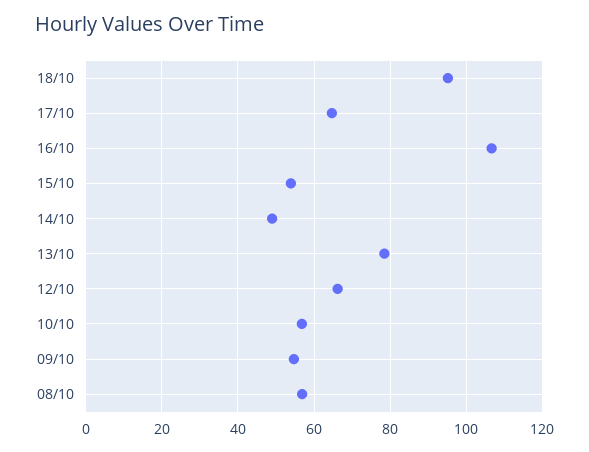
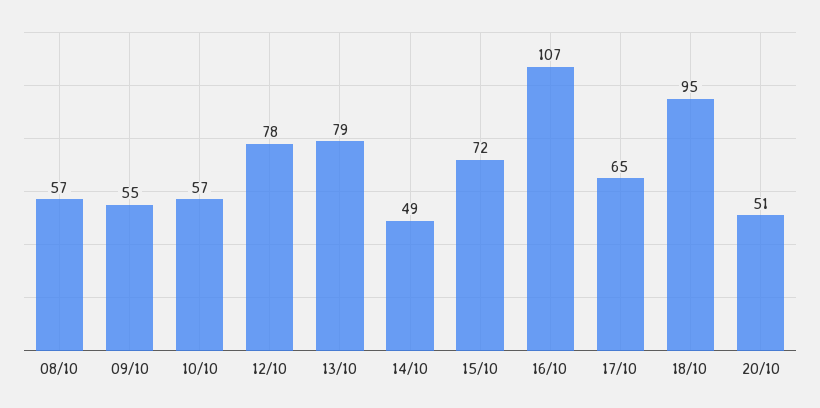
15/10: 54 -> 72
12/10: 66 -> 78
20/10: none -> 51

